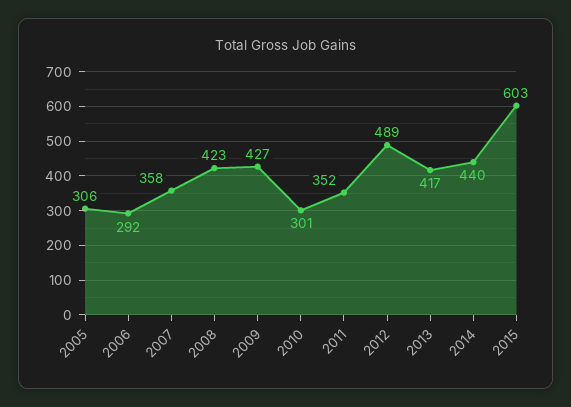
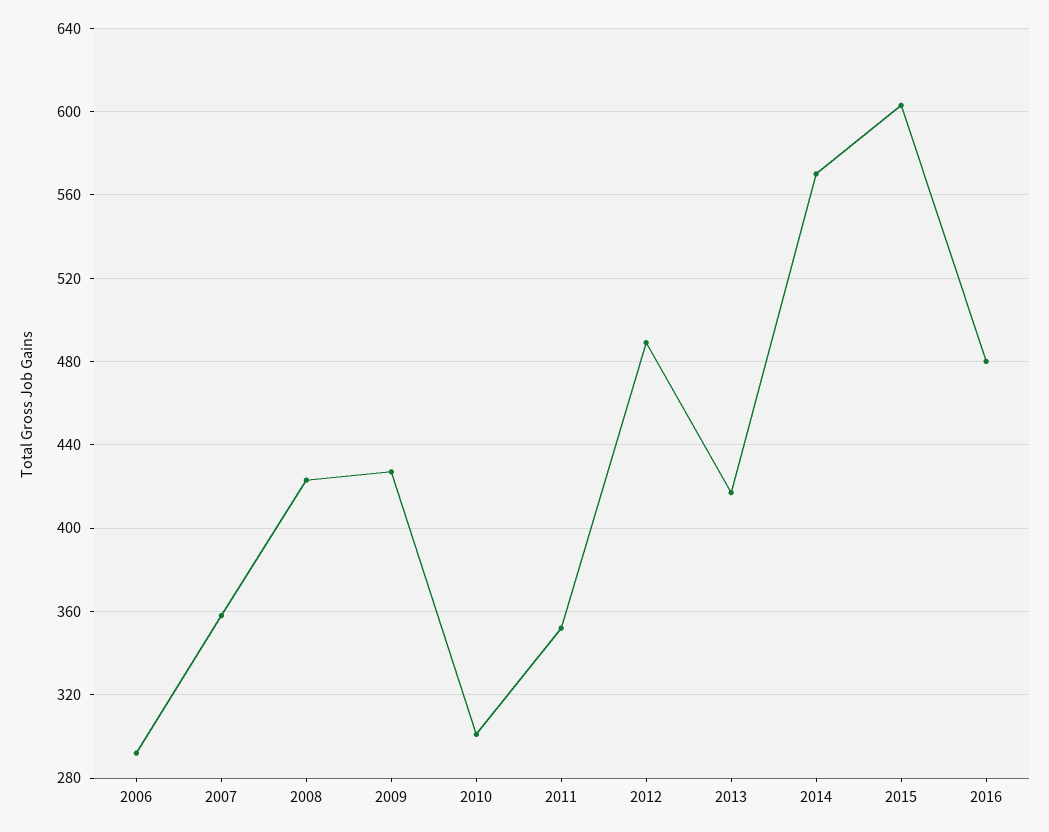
2005: 306 -> none
2014: 440 -> 570
2016: none -> 480

